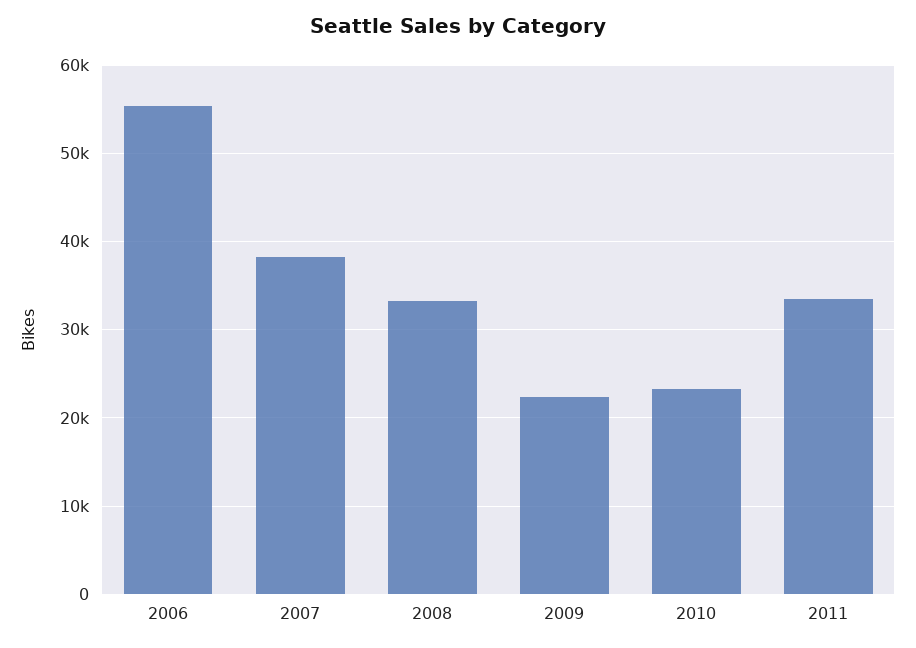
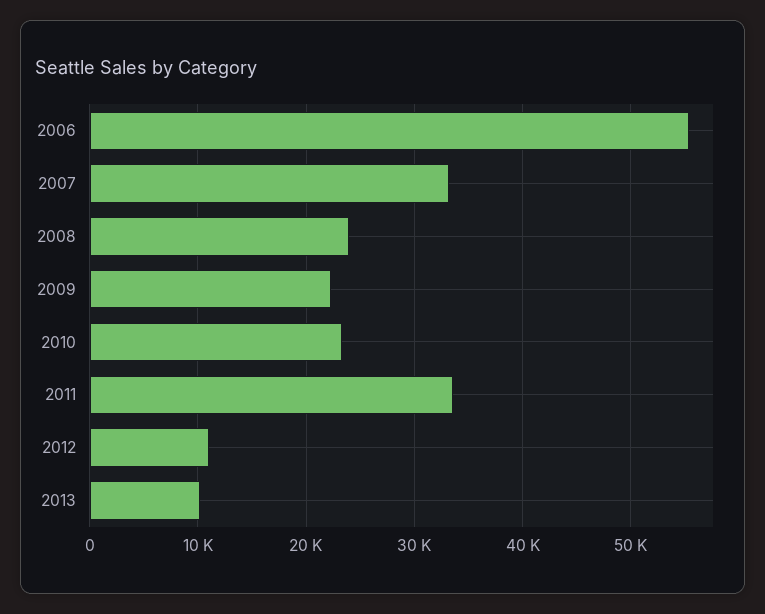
2007: 38000 -> 33000
2008: 33000 -> 24000
2012: none -> 11000
2013: none -> 10000

